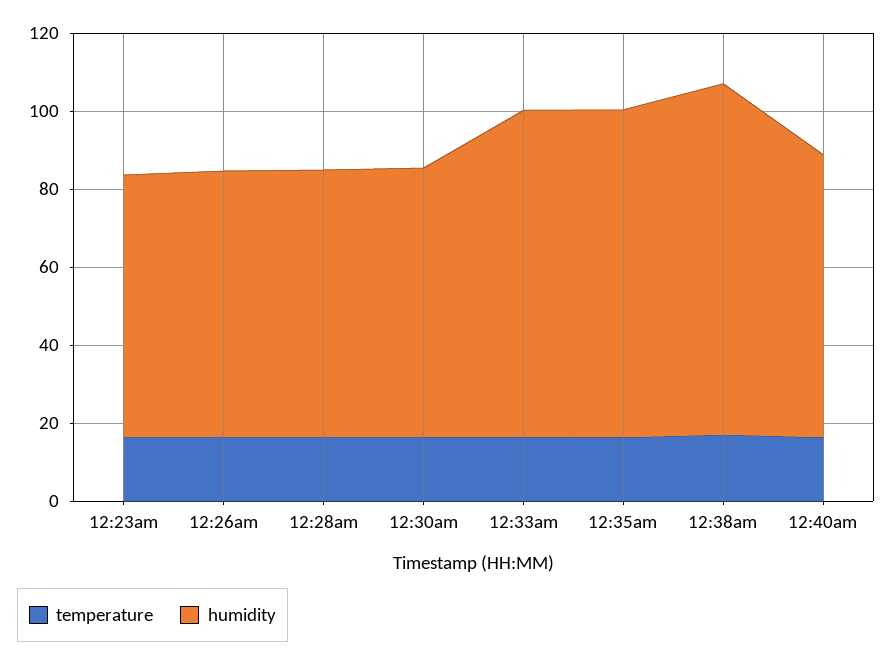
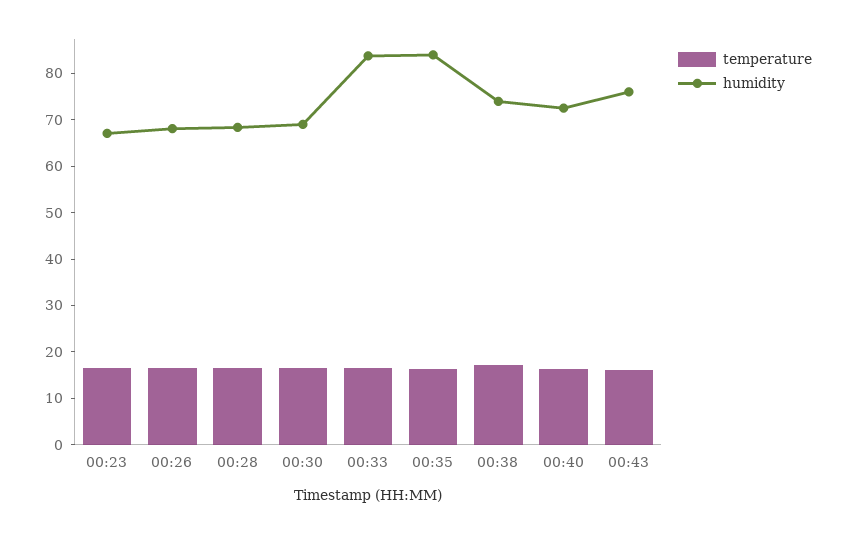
humidity, 12:38am: 90 -> 74
temperature, 00:43: none -> 16
humidity, 00:43: none -> 76

